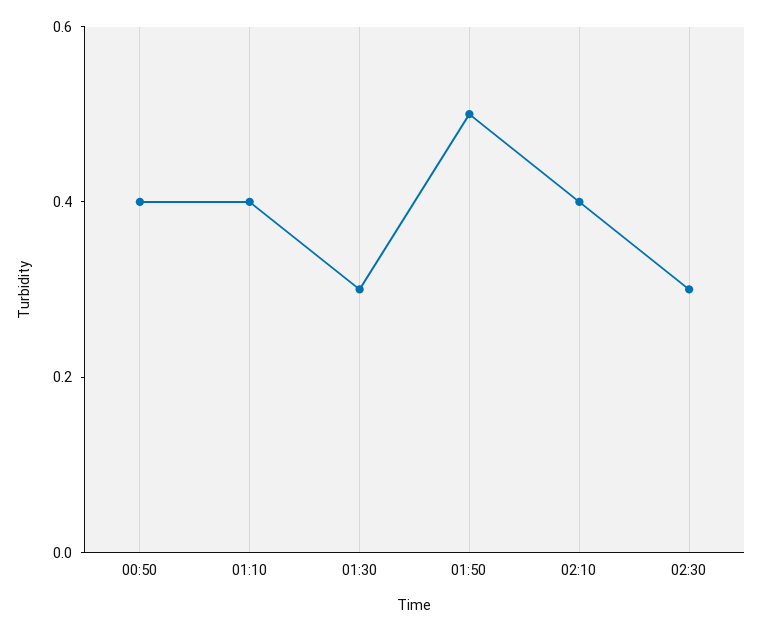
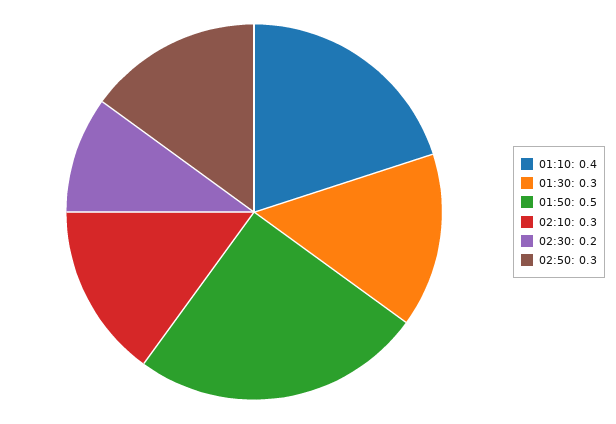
00:50: 0.4 -> none
02:10: 0.4 -> 0.3
02:30: 0.3 -> 0.2
02:50: none -> 0.3

